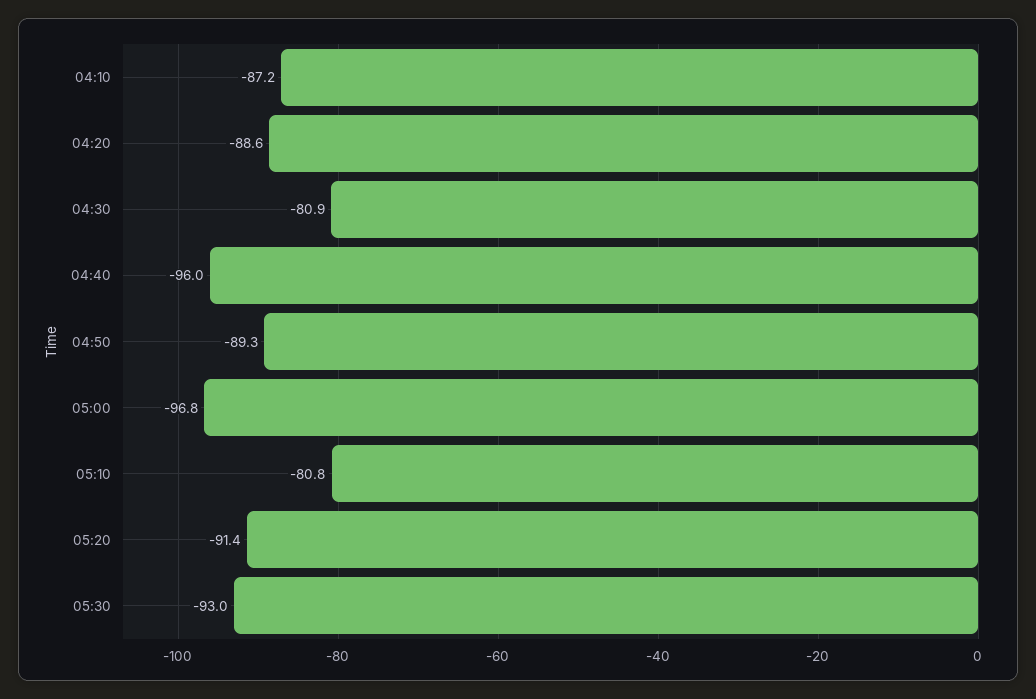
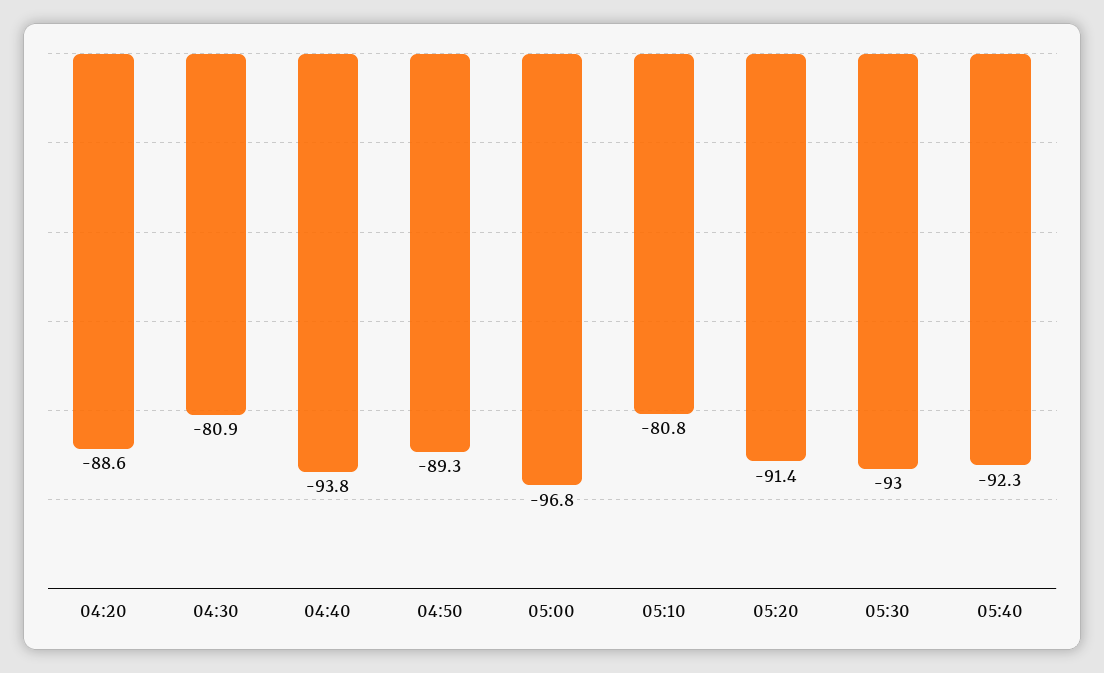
04:10: -87.2 -> none
04:40: -96 -> -93.8
05:40: none -> -92.3

